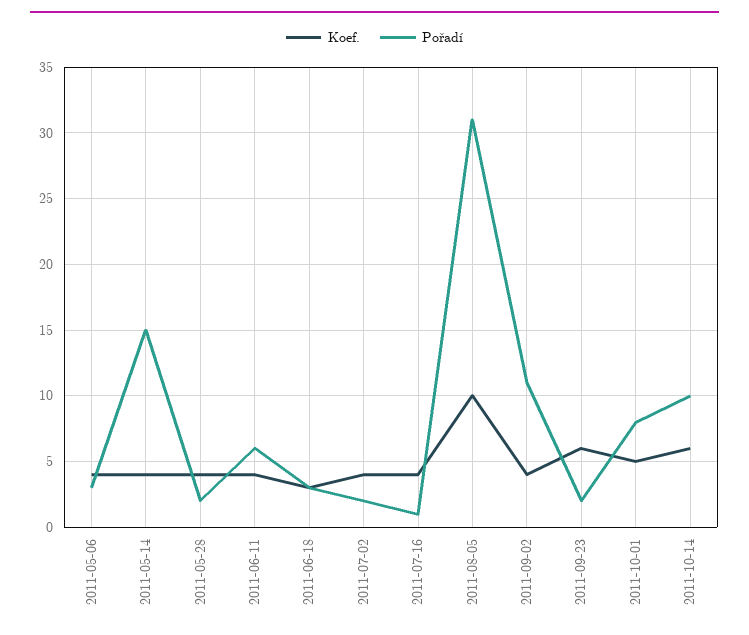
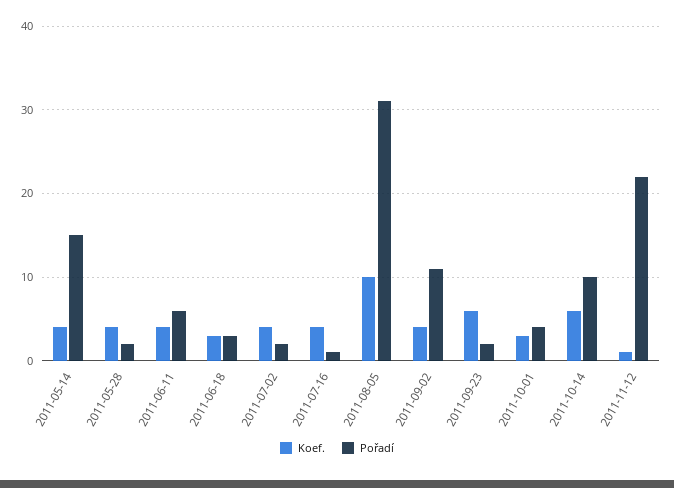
Koef., 2011-05-06: 4 -> none
Pořadí, 2011-05-06: 3 -> none
Koef., 2011-10-01: 5 -> 3
Pořadí, 2011-10-01: 8 -> 4
Koef., 2011-11-12: none -> 1
Pořadí, 2011-11-12: none -> 22

